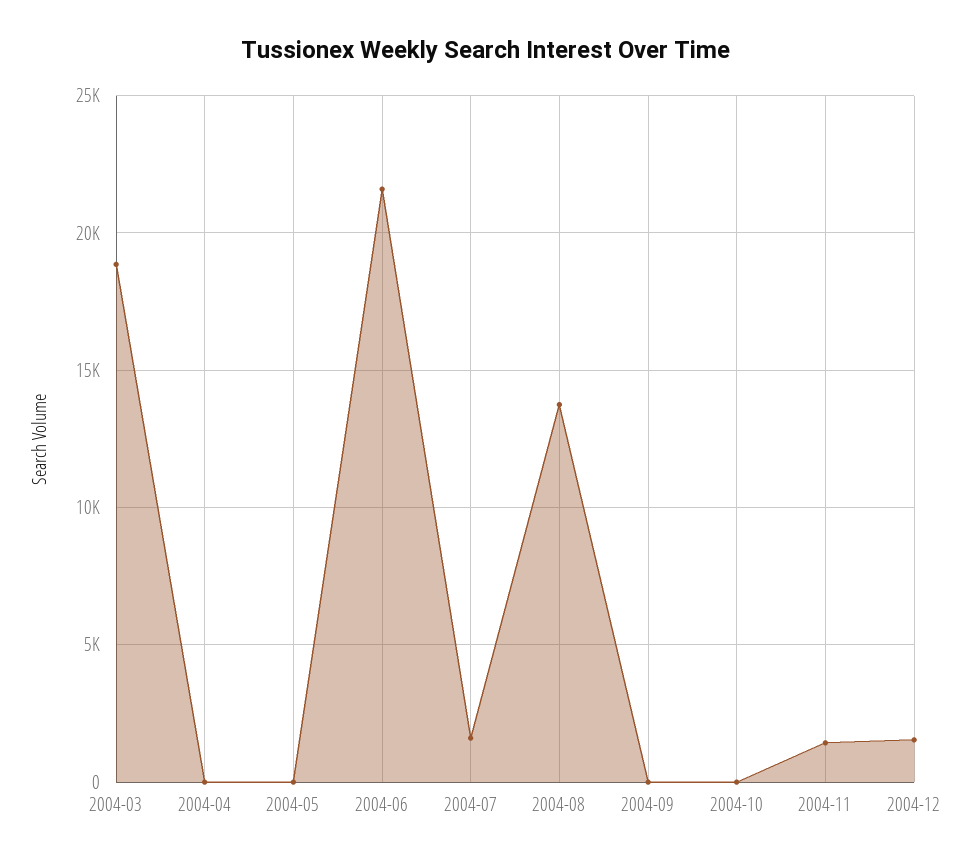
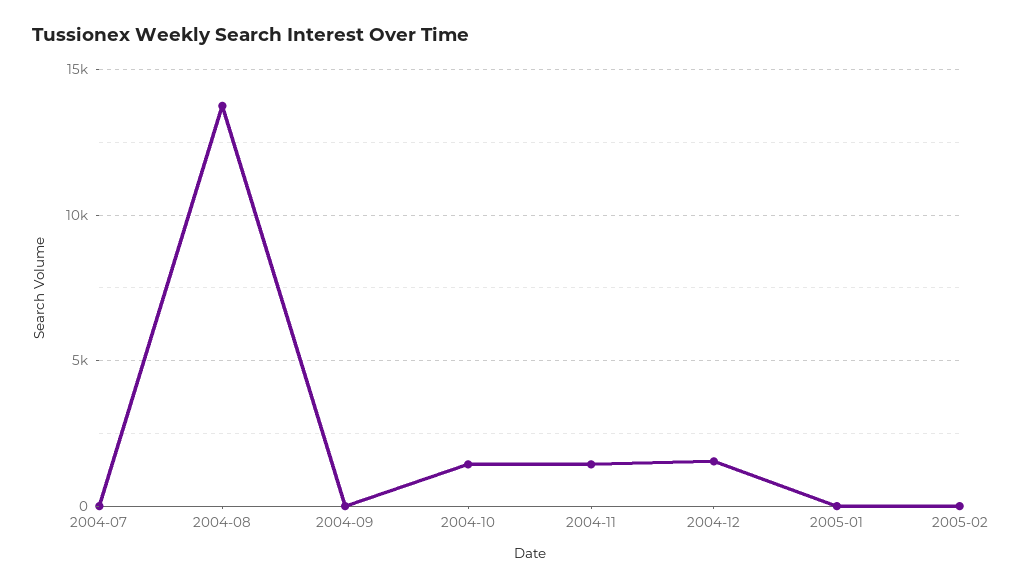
2004-03: 19000 -> none
2004-04: 0 -> none
2004-05: 0 -> none
2004-06: 21500 -> none
2004-07: 1500 -> 0
2004-10: 0 -> 1500
2005-01: none -> 0
2005-02: none -> 0

